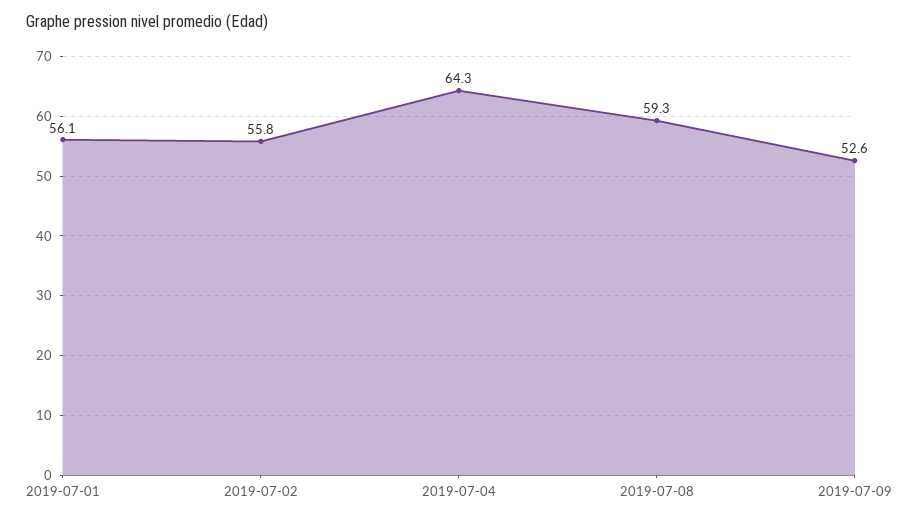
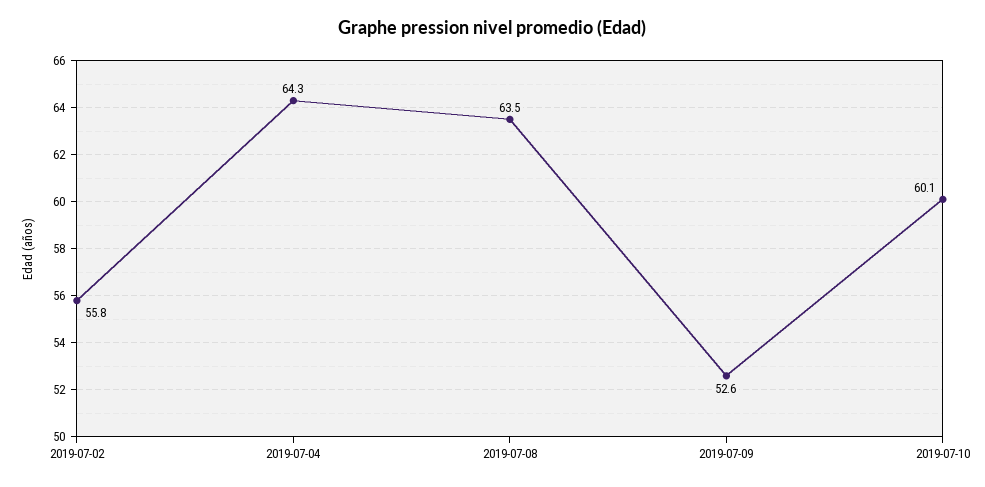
2019-07-01: 56.1 -> none
2019-07-08: 59.3 -> 63.5
2019-07-10: none -> 60.1

